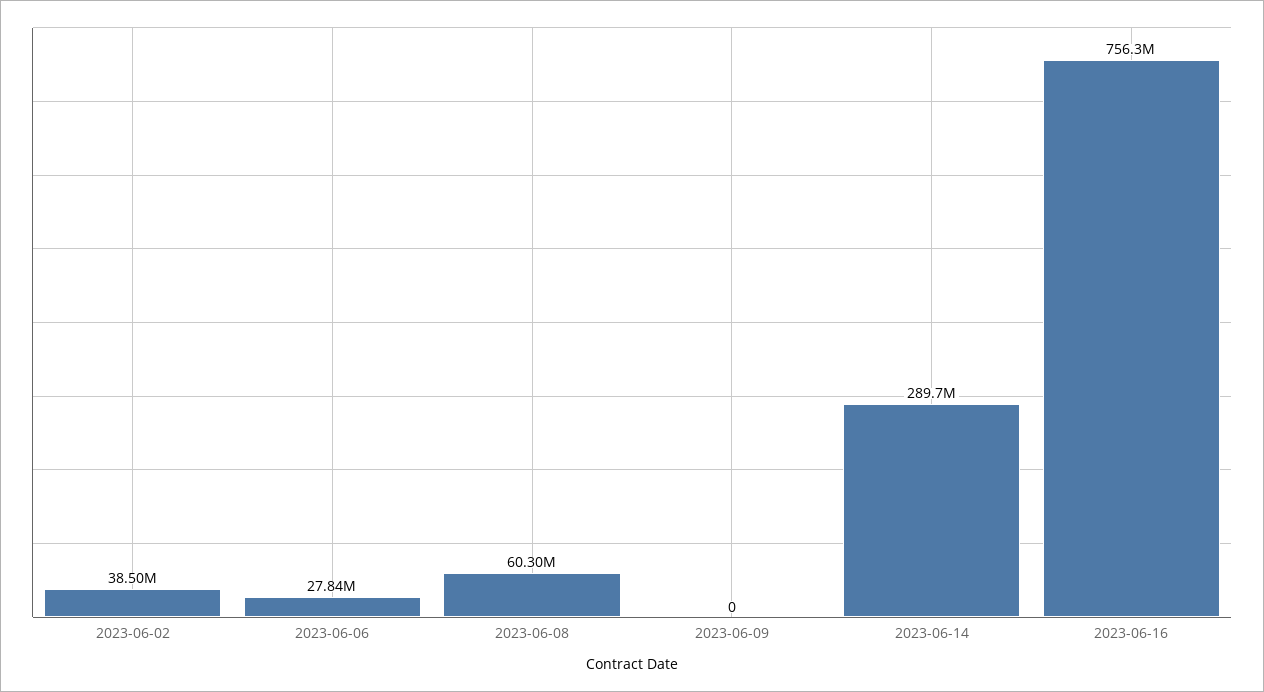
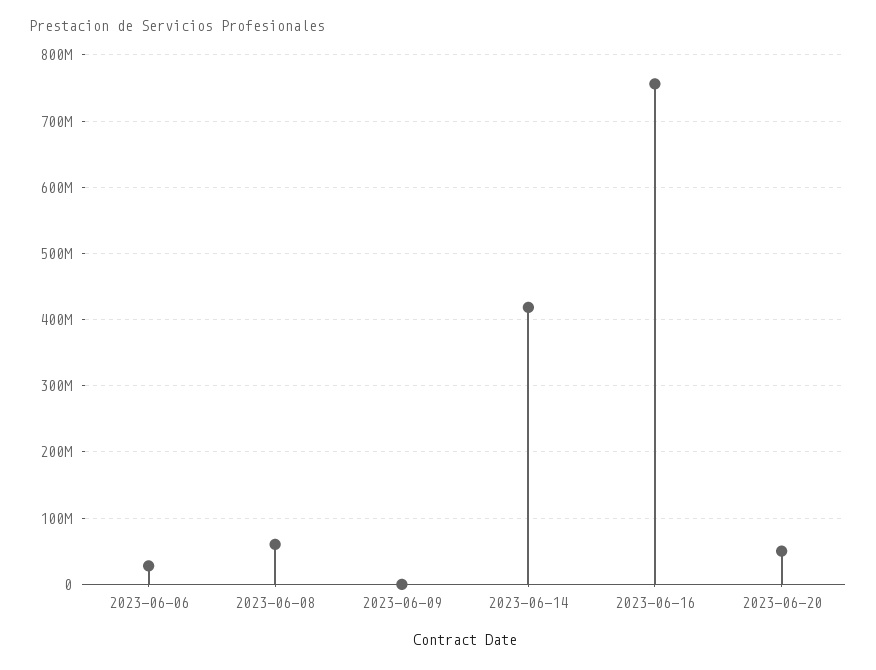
2023-06-02: 38500000 -> none
2023-06-14: 289700000 -> 420000000
2023-06-20: none -> 50000000

